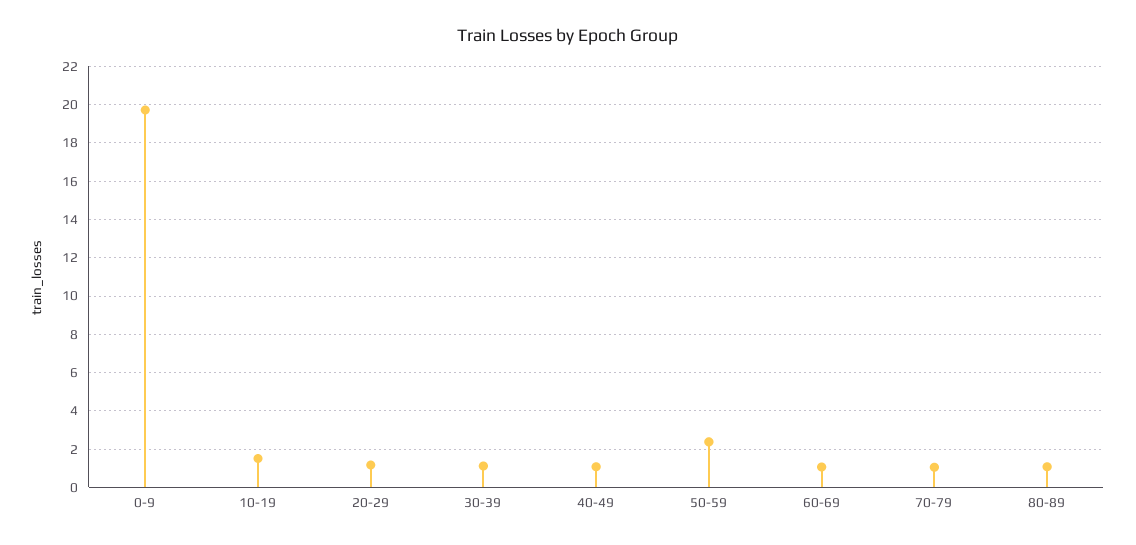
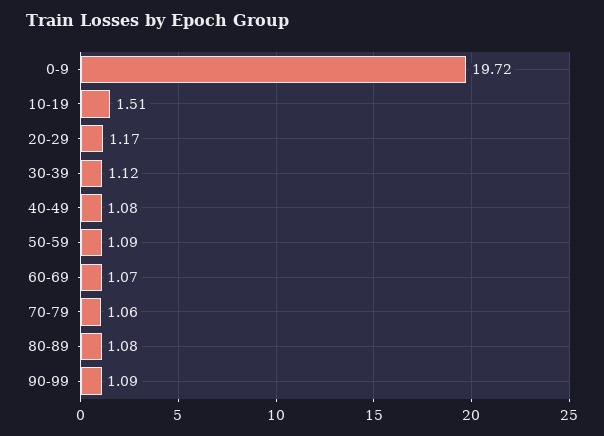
50-59: 2.5 -> 1.09
90-99: none -> 1.09

